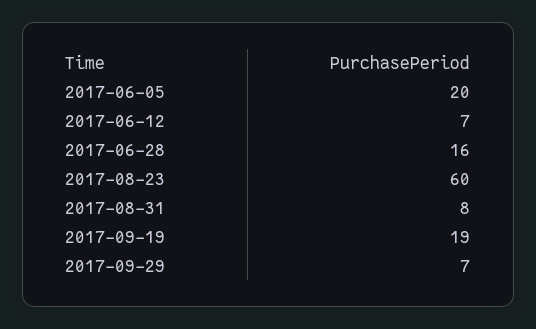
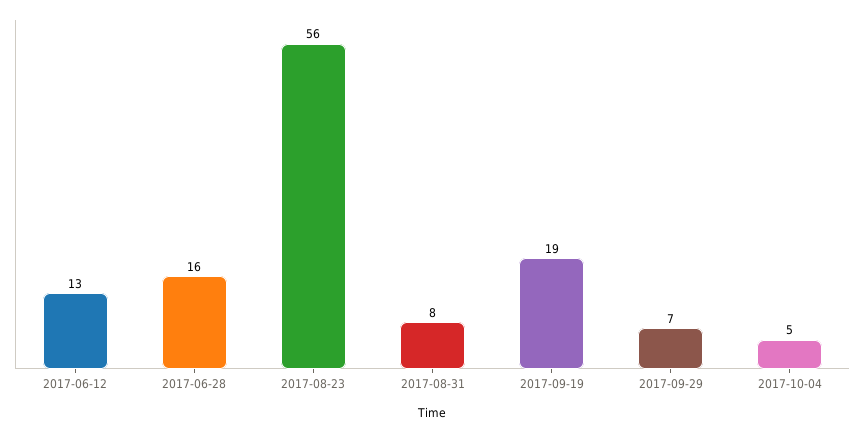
2017-06-05: 20 -> none
2017-06-12: 7 -> 13
2017-08-23: 60 -> 56
2017-10-04: none -> 5

